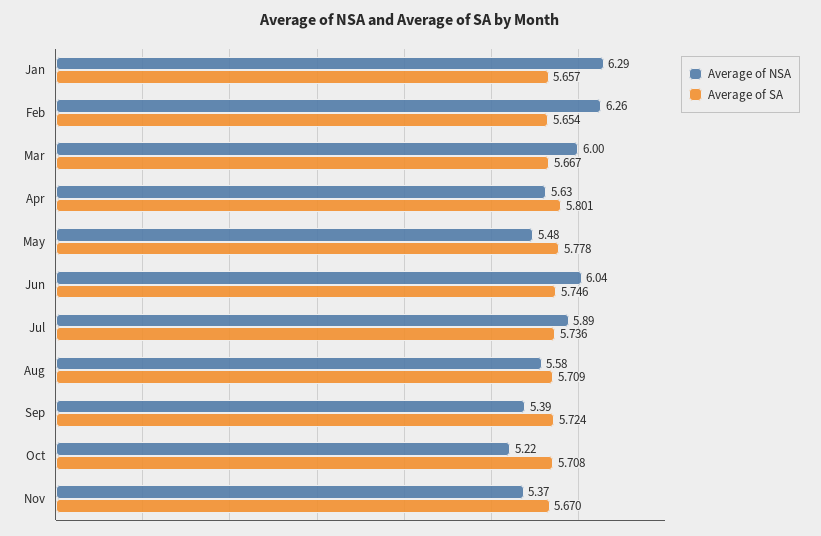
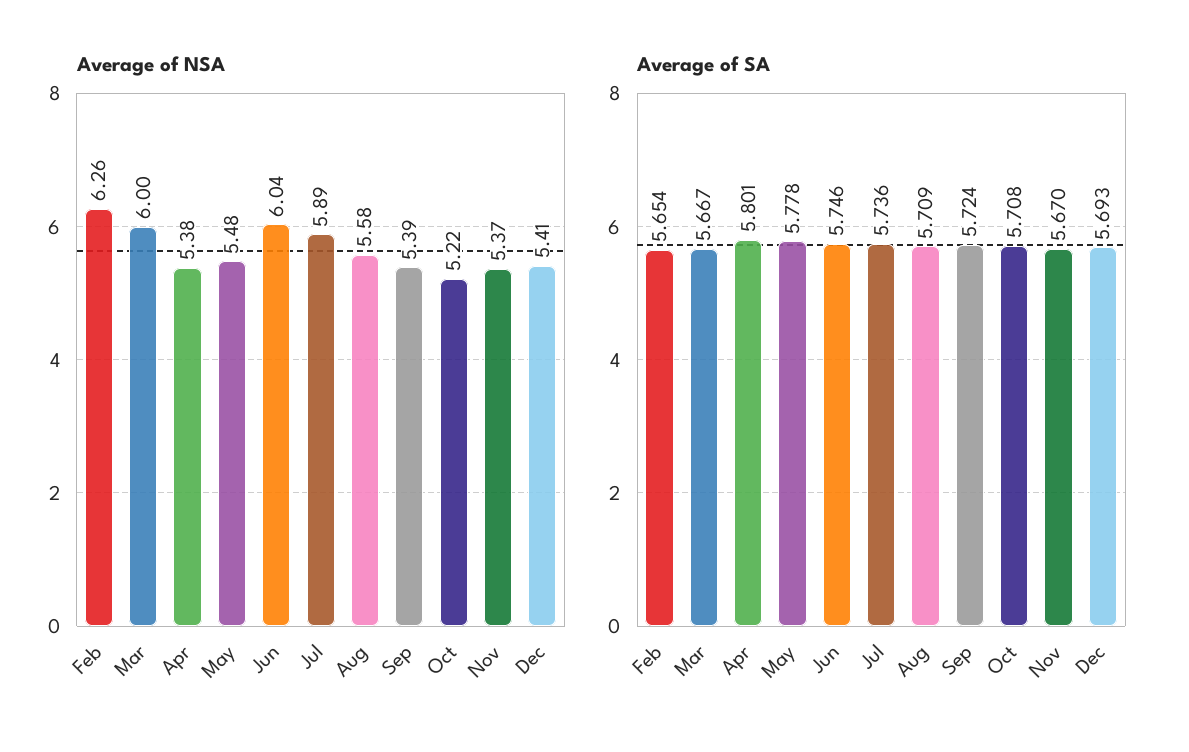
Average of NSA, Jan: 6.29 -> none
Average of SA, Jan: 5.657 -> none
Average of NSA, Apr: 5.63 -> 5.38
Average of NSA, Dec: none -> 5.41
Average of SA, Dec: none -> 5.693

